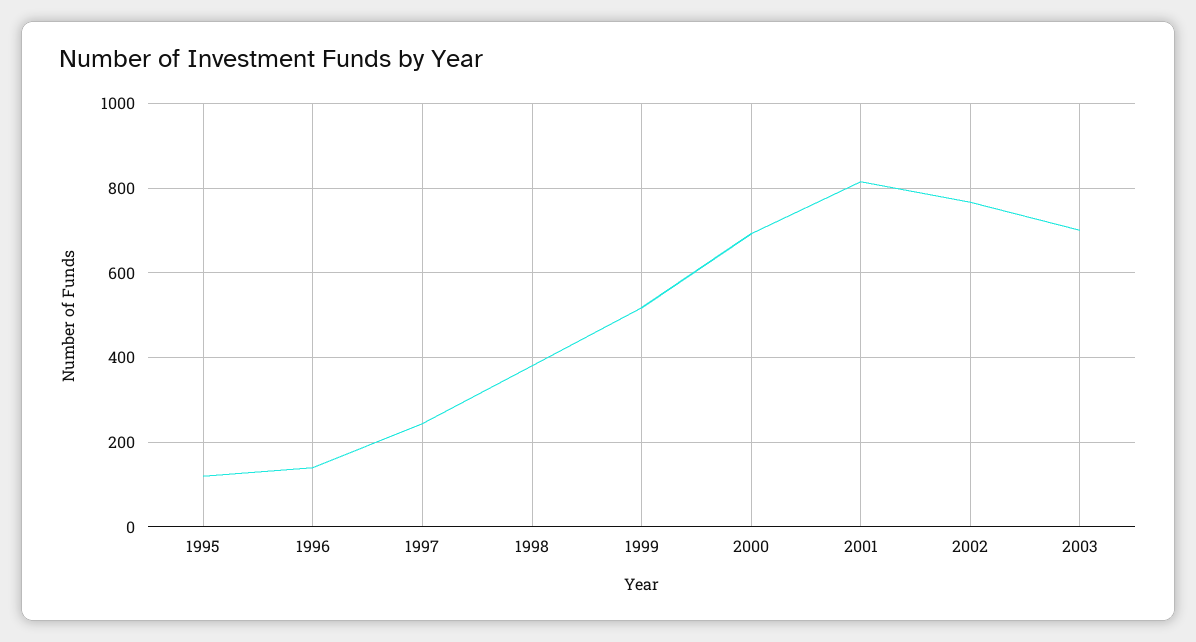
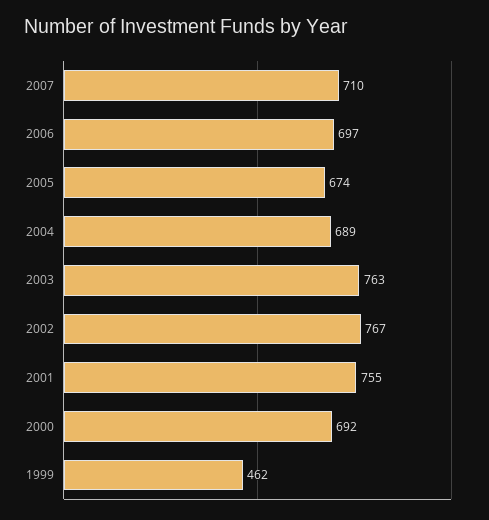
1995: 120 -> none
1996: 140 -> none
1997: 240 -> none
1998: 380 -> none
1999: 520 -> 462
2001: 820 -> 755
2003: 700 -> 763
2007: none -> 710
2006: none -> 697
2005: none -> 674
2004: none -> 689

